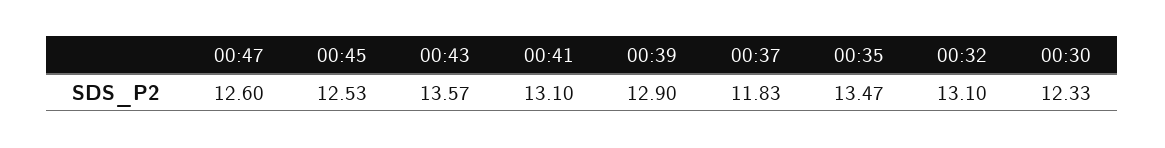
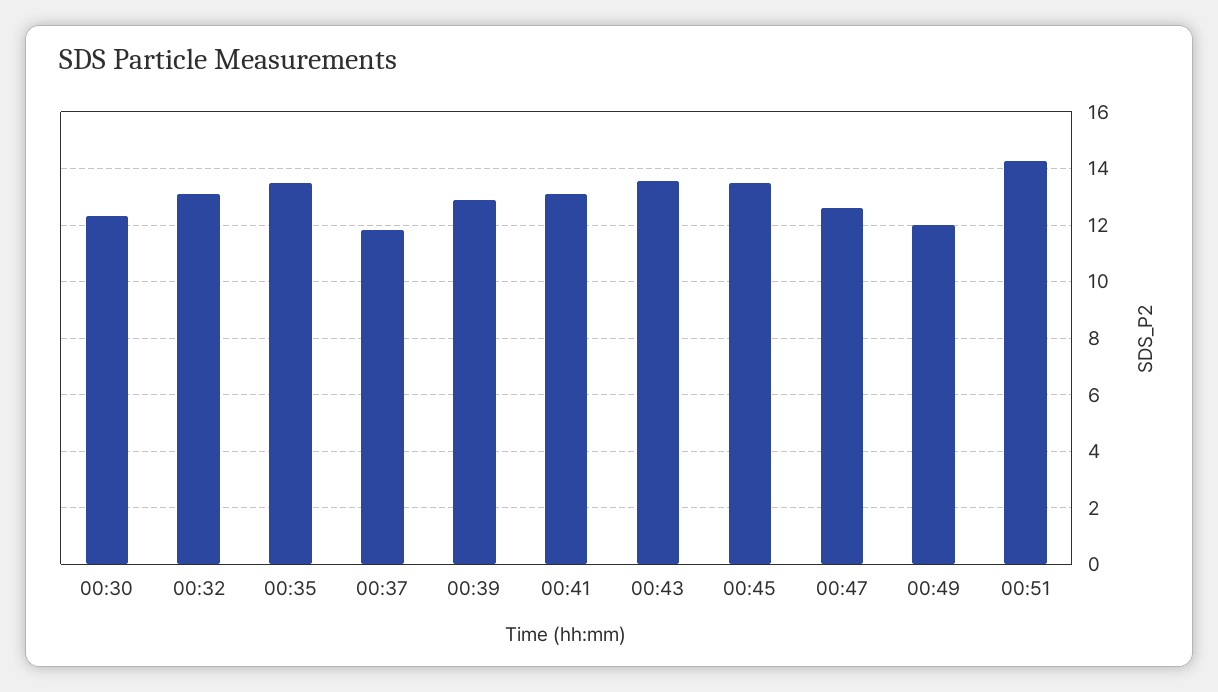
00:45: 12.53 -> 13.5
00:49: none -> 12
00:51: none -> 14.25

